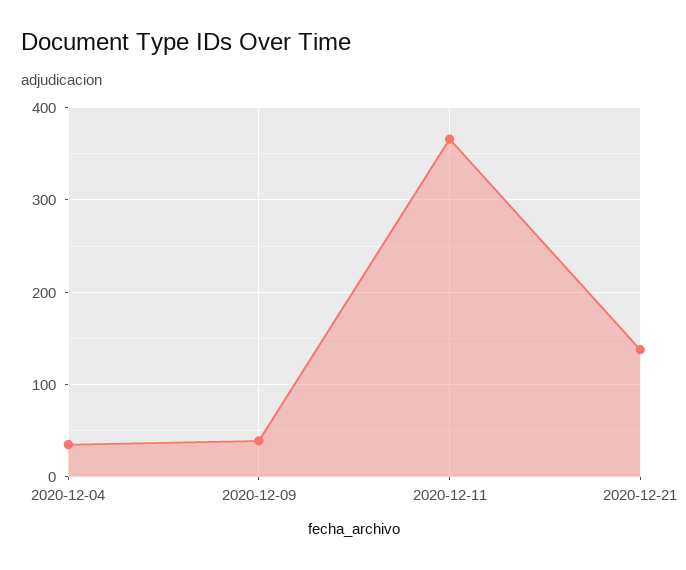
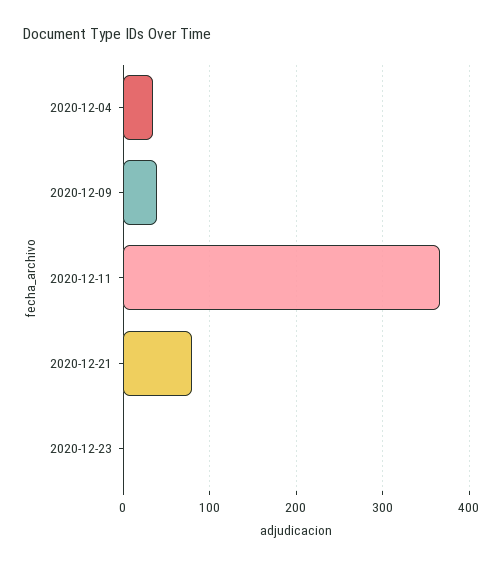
2020-12-21: 140 -> 80
2020-12-23: none -> 0

